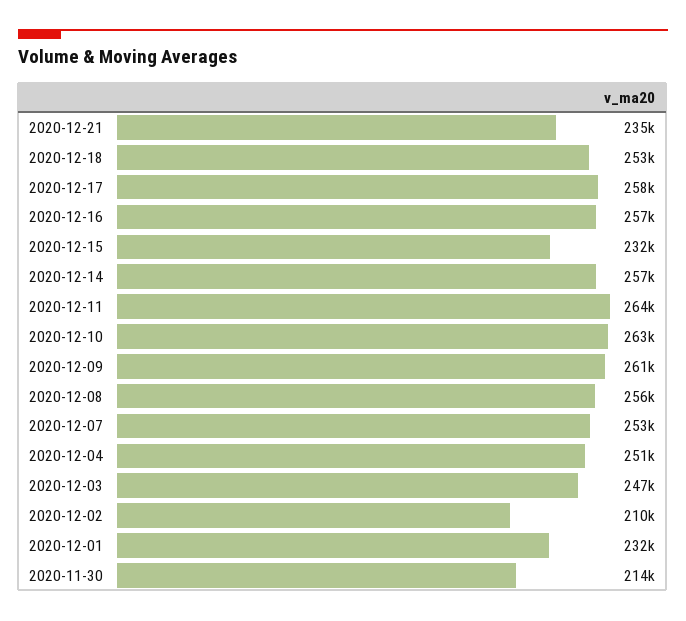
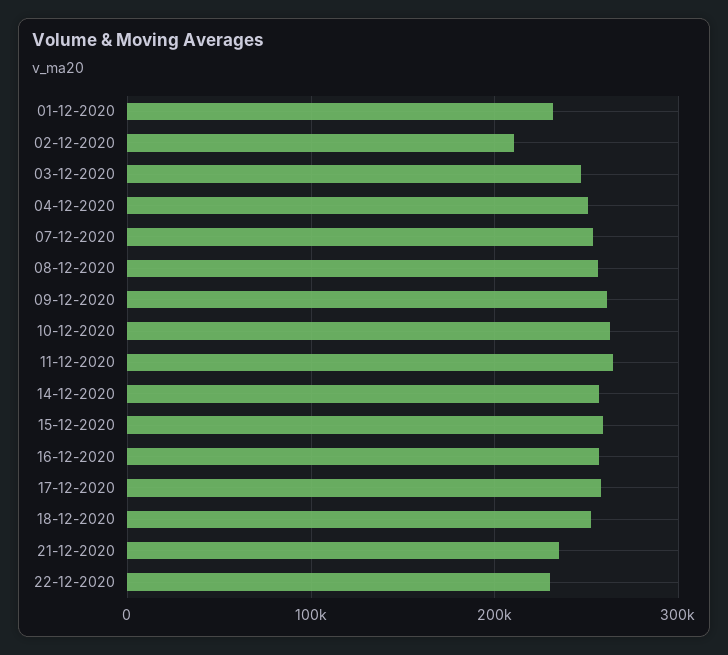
2020-12-15: 232000 -> 260000
2020-11-30: 214000 -> none
22-12-2020: none -> 230000

